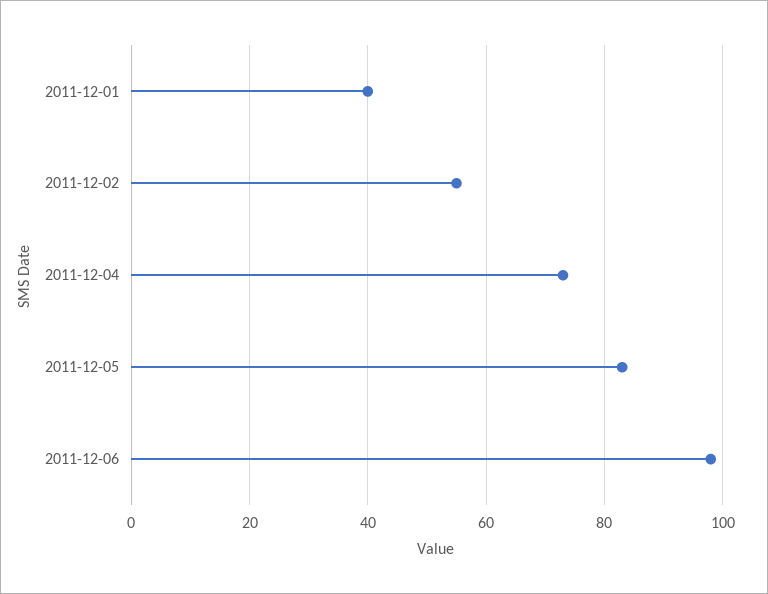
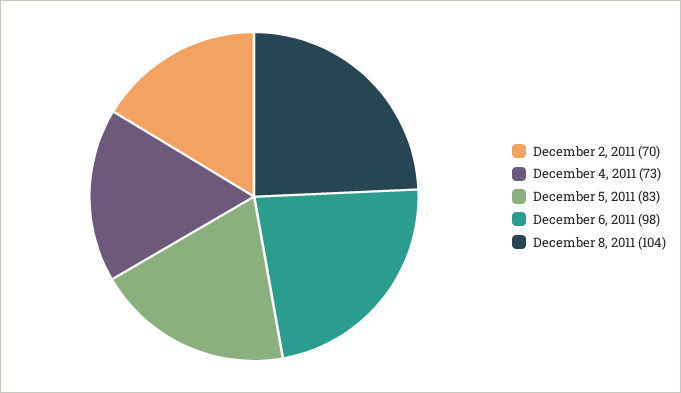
2011-12-01: 40 -> none
2011-12-02: 55 -> 70
December 8, 2011: none -> 104

